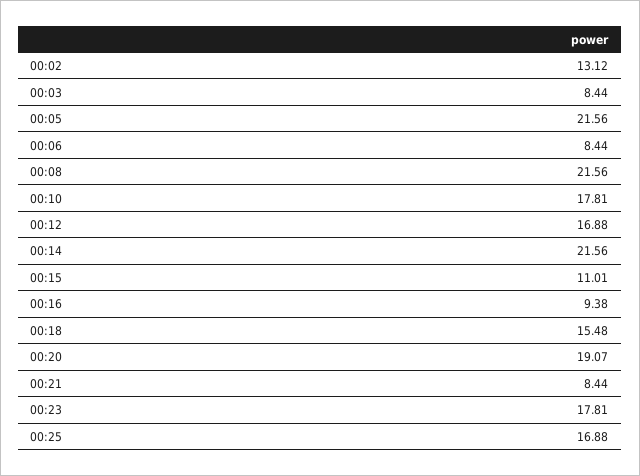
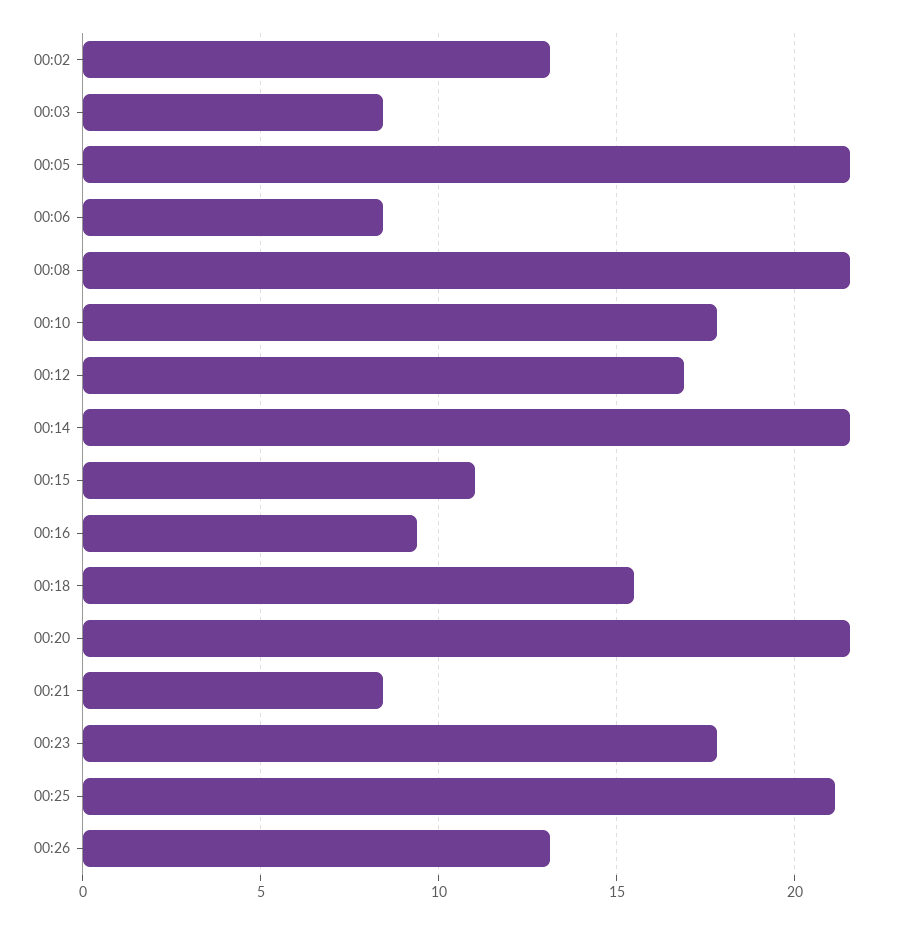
00:20: 19.07 -> 21.5
00:25: 16.88 -> 21
00:26: none -> 13

